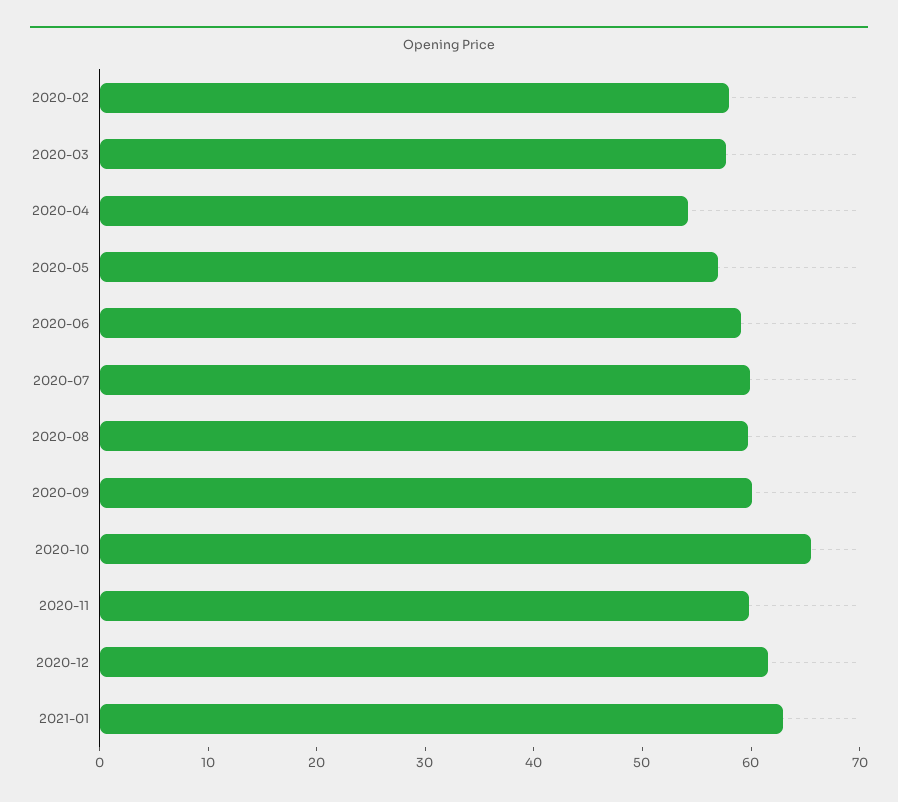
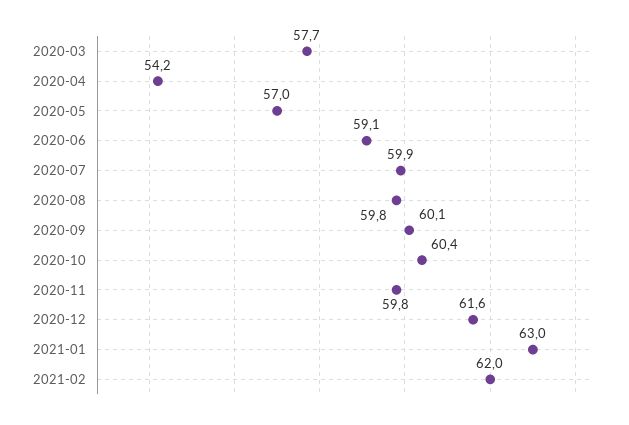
2020-02: 58 -> none
2020-10: 66 -> 60.4
2021-02: none -> 62

